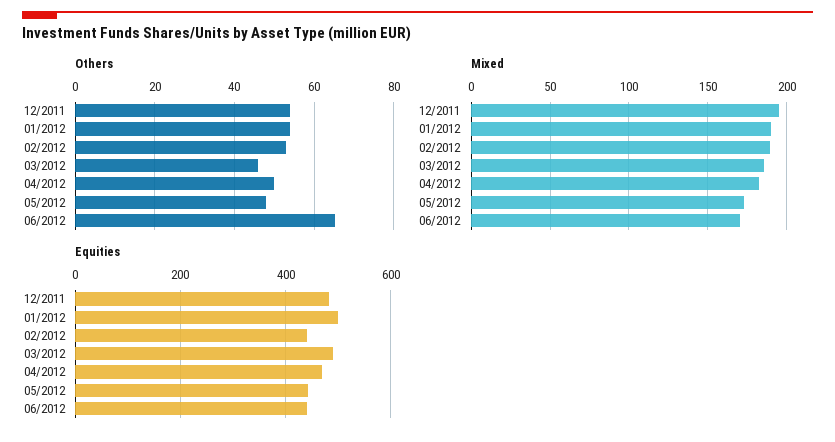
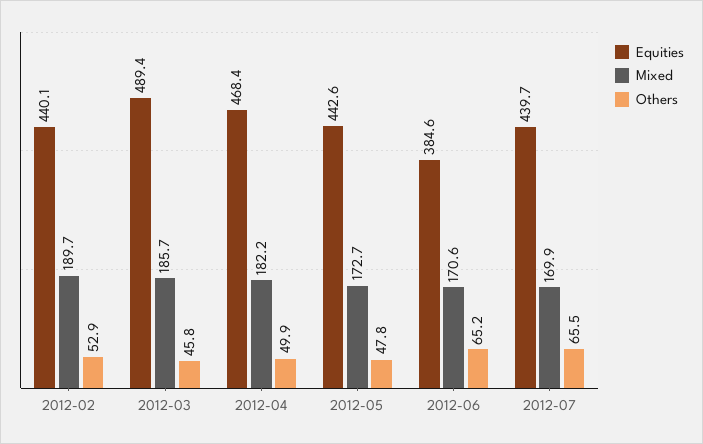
Others, 12/2011: 54 -> none
Others, 01/2012: 54 -> none
Mixed, 12/2011: 195 -> none
Mixed, 01/2012: 190 -> none
Equities, 12/2011: 480 -> none
Equities, 01/2012: 500 -> none
Equities, 06/2012: 440 -> 384.6
Equities, 2012-07: none -> 439.7
Mixed, 2012-07: none -> 169.9
Others, 2012-07: none -> 65.5

